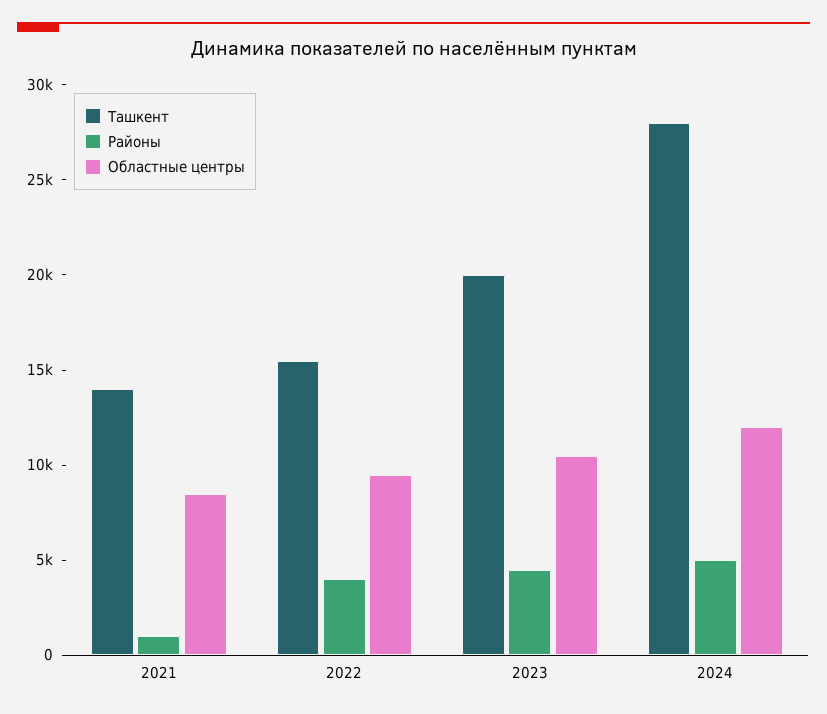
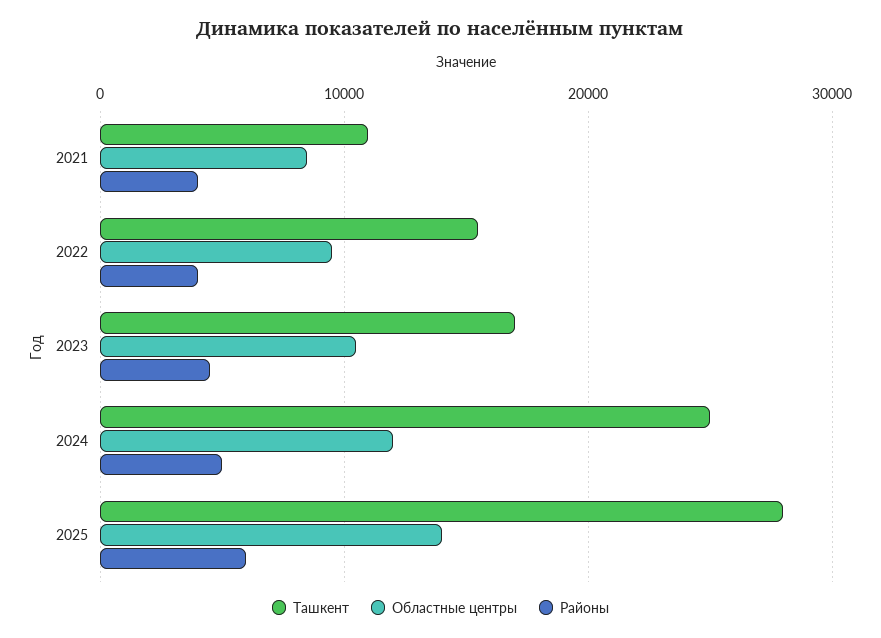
Ташкент, 2021: 14000 -> 11000
Районы, 2021: 1000 -> 4000
Ташкент, 2023: 20000 -> 17000
Ташкент, 2024: 28000 -> 25000
Ташкент, 2025: none -> 28000
Областные центры, 2025: none -> 14000
Районы, 2025: none -> 6000

